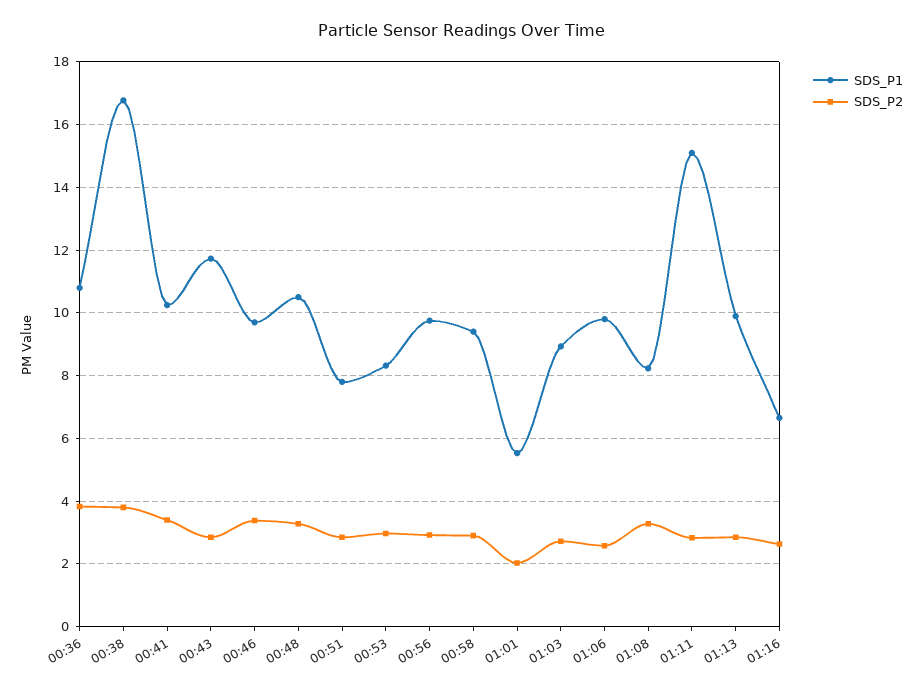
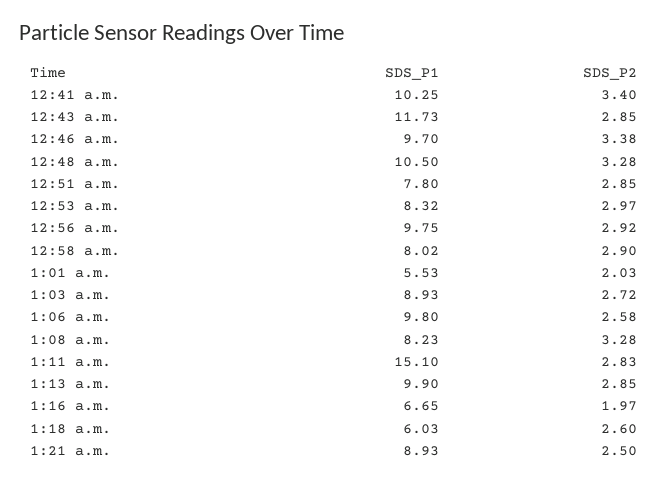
SDS_P1, 00:36: 10.8 -> none
SDS_P2, 00:36: 3.8 -> none
SDS_P1, 00:38: 16.8 -> none
SDS_P2, 00:38: 3.8 -> none
SDS_P1, 00:58: 9.4 -> 8.02
SDS_P2, 01:16: 2.6 -> 1.97
SDS_P1, 1:18 a.m.: none -> 6.03
SDS_P2, 1:18 a.m.: none -> 2.6
SDS_P1, 1:21 a.m.: none -> 8.93
SDS_P2, 1:21 a.m.: none -> 2.5

